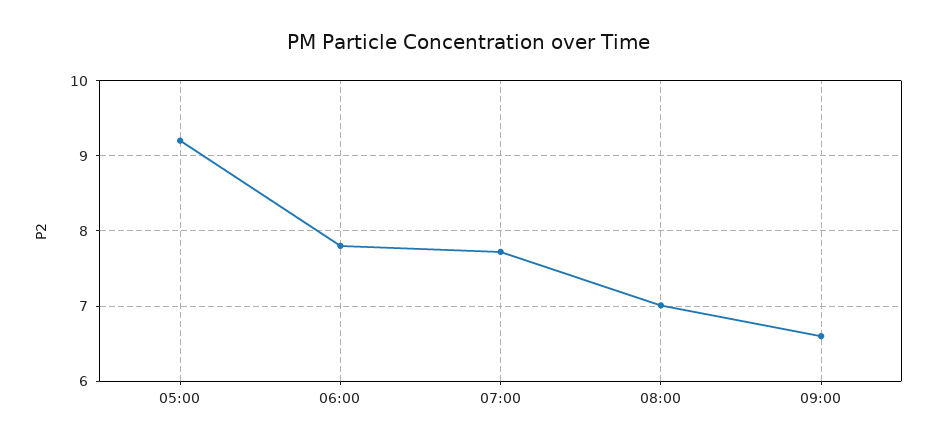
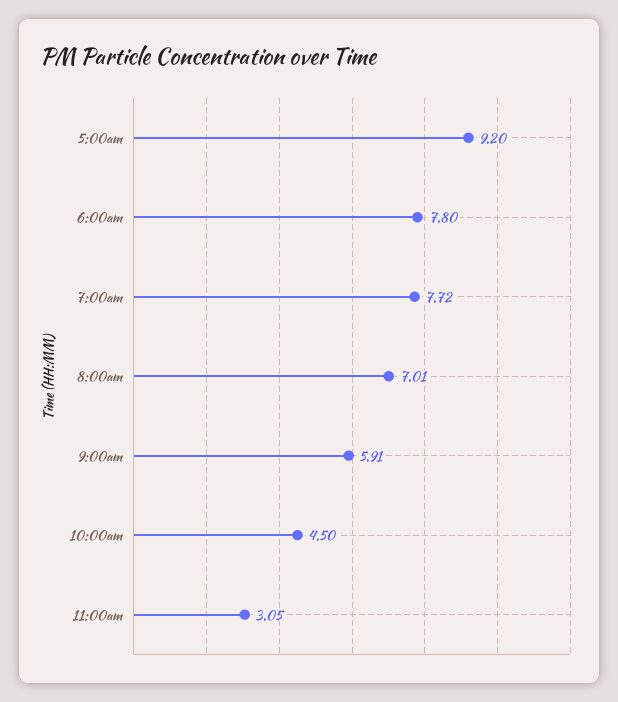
09:00: 6.6 -> 5.91
10:00am: none -> 4.5
11:00am: none -> 3.05

